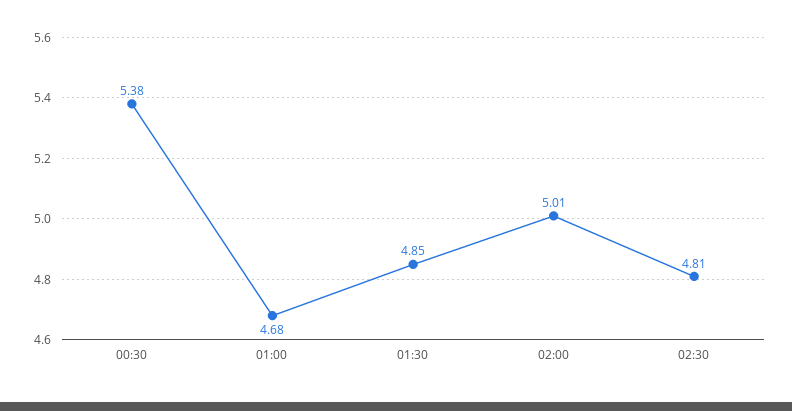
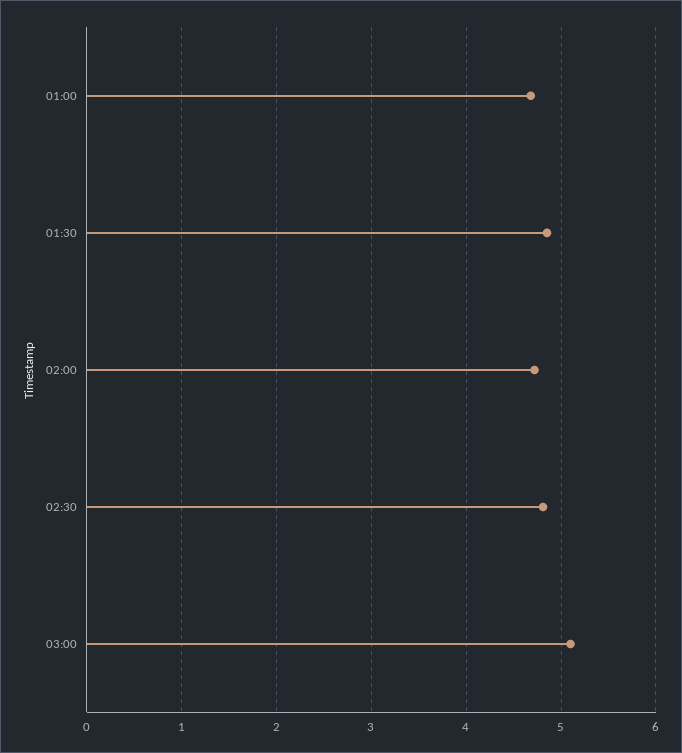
00:30: 5.38 -> none
02:00: 5.01 -> 4.7
03:00: none -> 5.1

